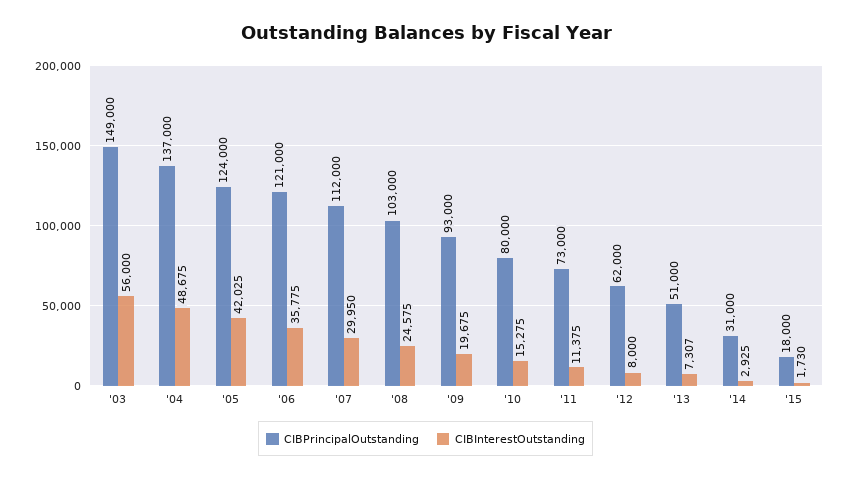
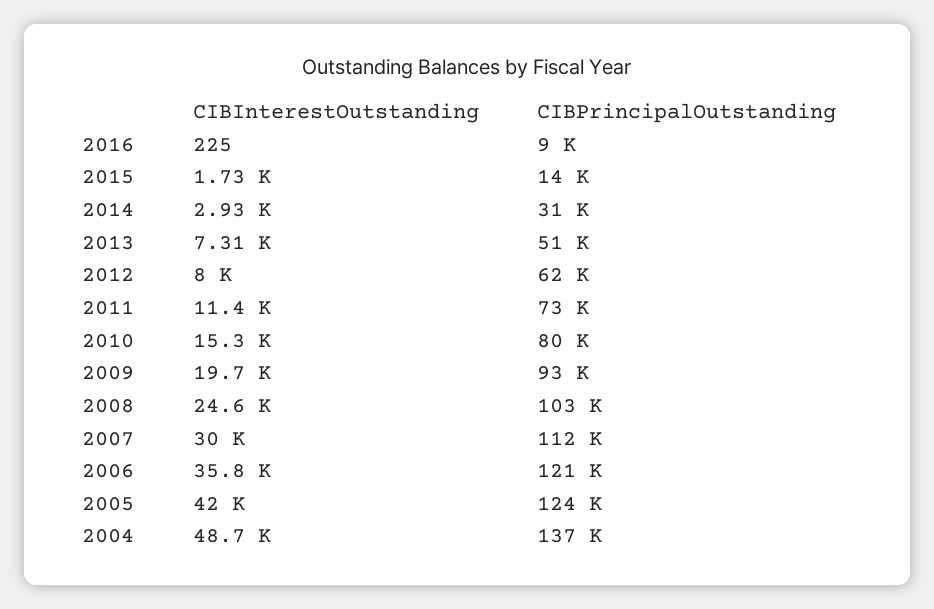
CIBPrincipalOutstanding, '03: 149000 -> none
CIBInterestOutstanding, '03: 56000 -> none
CIBPrincipalOutstanding, '15: 18000 -> 14000
CIBInterestOutstanding, 2016: none -> 225
CIBPrincipalOutstanding, 2016: none -> 9000

